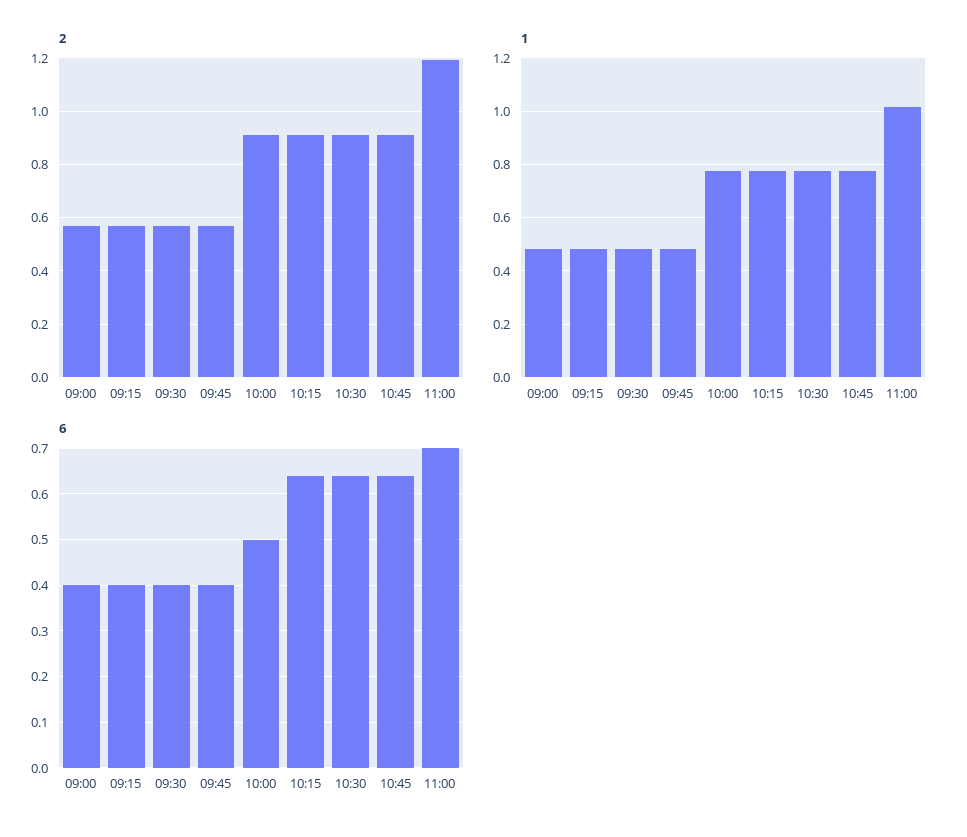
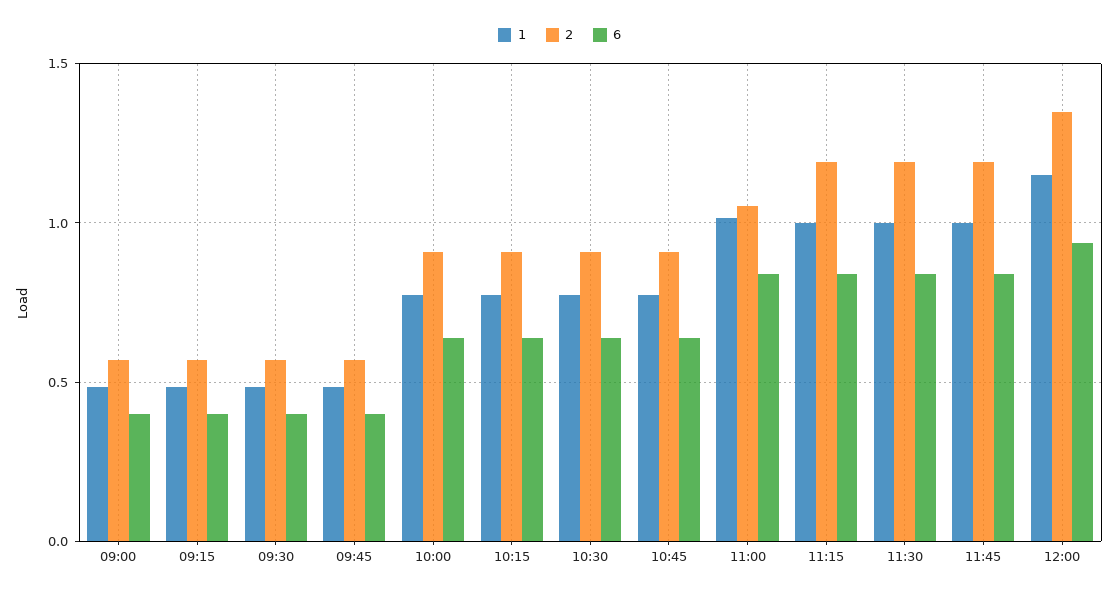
2, 11:00: 1.2 -> 1.05
6, 10:00: 0.5 -> 0.65
6, 11:00: 0.7 -> 0.85
1, 11:15: none -> 1
2, 11:15: none -> 1.2
6, 11:15: none -> 0.85
1, 11:30: none -> 1
2, 11:30: none -> 1.2
6, 11:30: none -> 0.85
1, 11:45: none -> 1
2, 11:45: none -> 1.2
6, 11:45: none -> 0.85
1, 12:00: none -> 1.15
2, 12:00: none -> 1.35
6, 12:00: none -> 0.95

